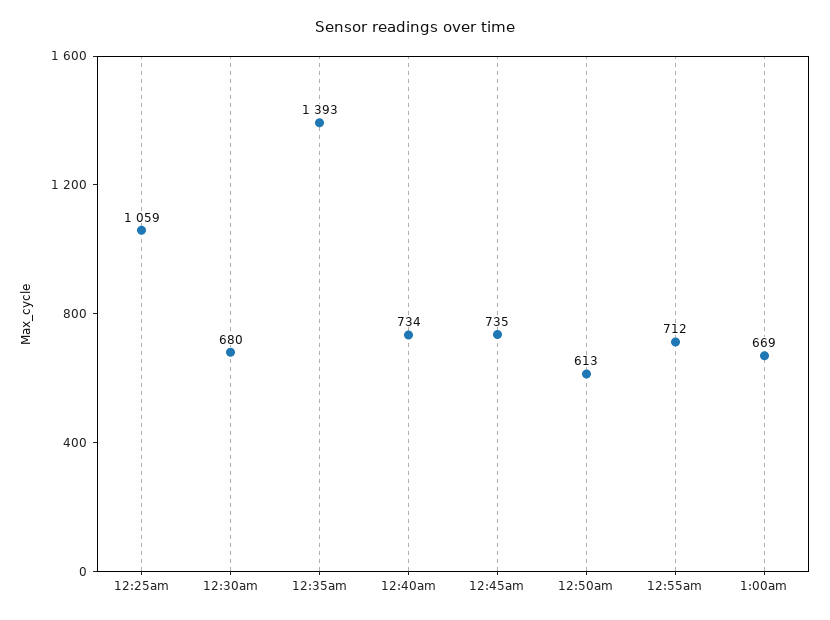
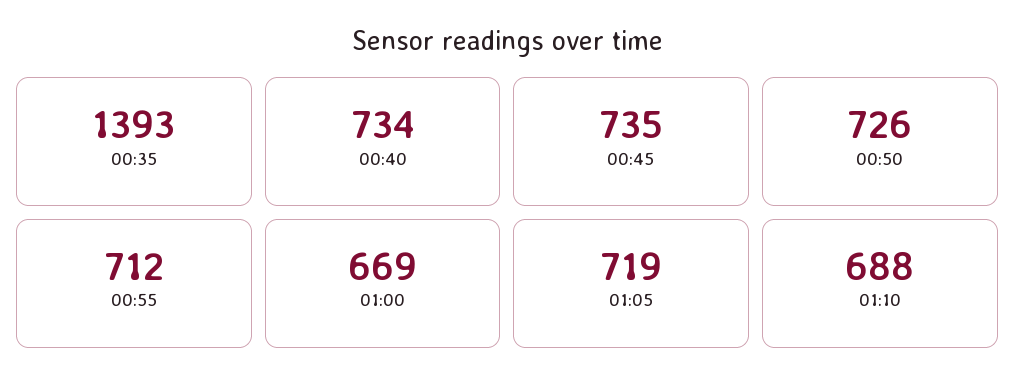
12:25am: 1059 -> none
12:30am: 680 -> none
12:50am: 613 -> 726
01:05: none -> 719
01:10: none -> 688

